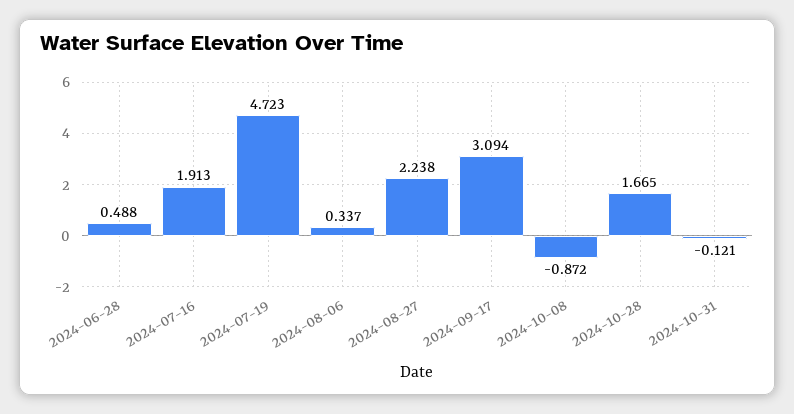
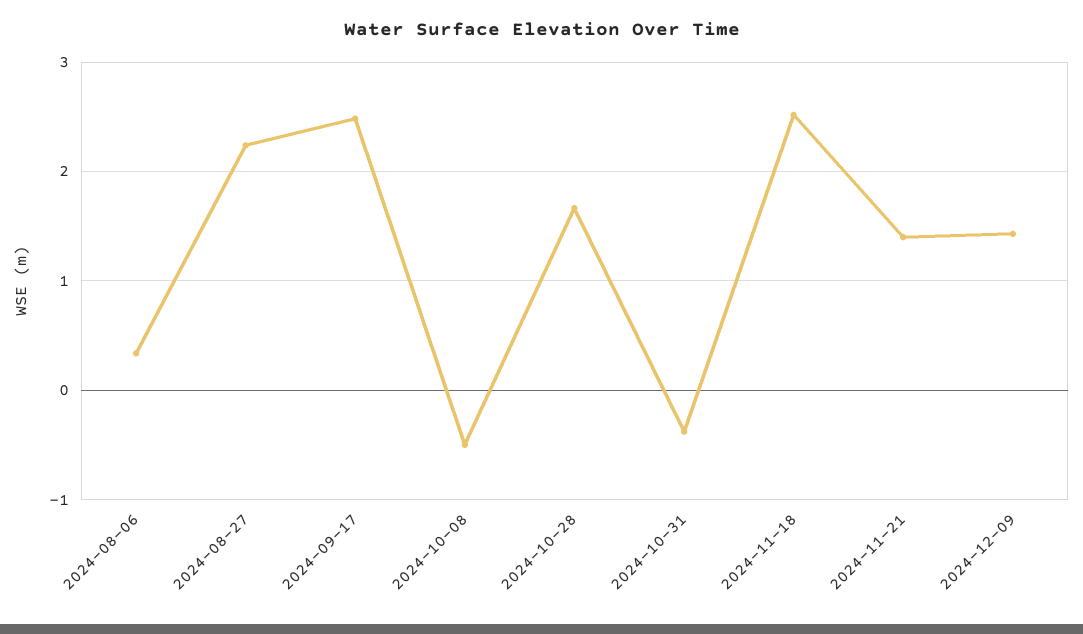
2024-06-28: 0.488 -> none
2024-07-16: 1.913 -> none
2024-07-19: 4.723 -> none
2024-09-17: 3.094 -> 2.5
2024-10-08: -0.872 -> -0.5
2024-10-31: -0.121 -> -0.4
2024-11-18: none -> 2.5
2024-11-21: none -> 1.4
2024-12-09: none -> 1.4

